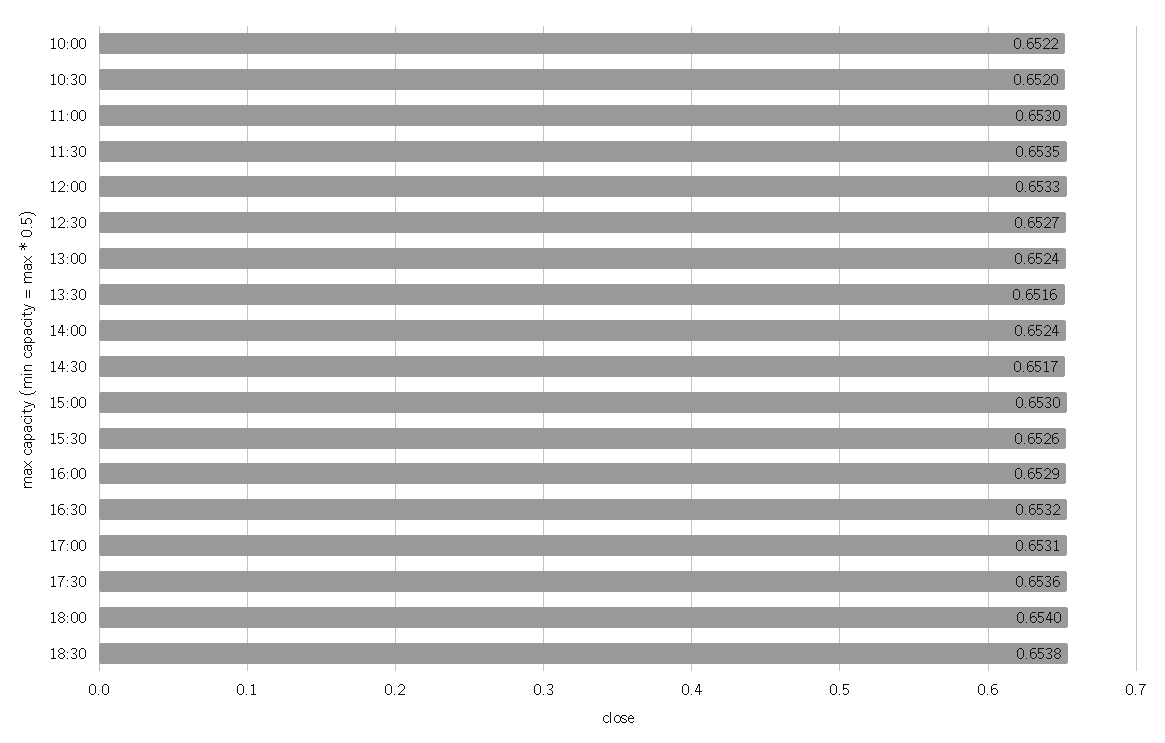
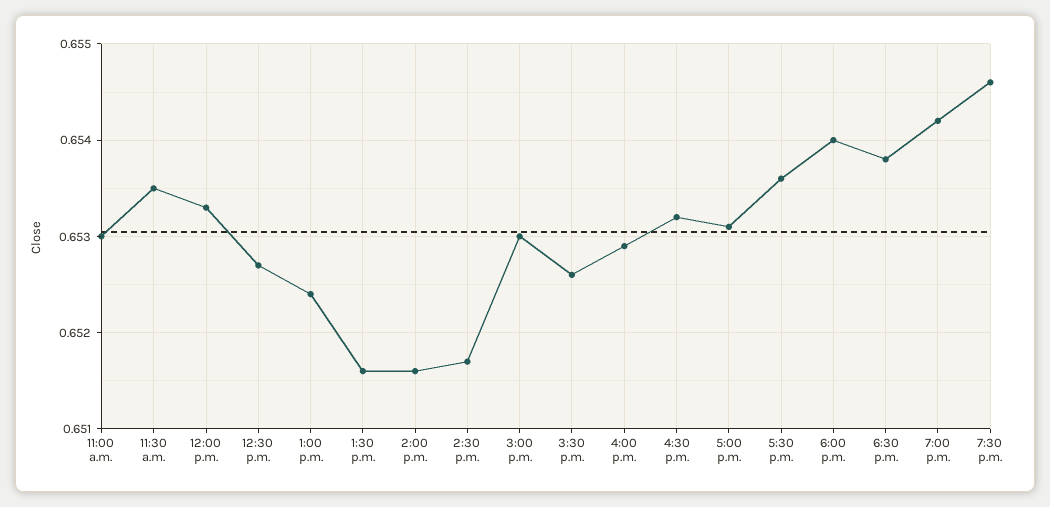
10:00: 0.6522 -> none
10:30: 0.652 -> none
14:00: 0.6524 -> 0.6516
7:00 p.m.: none -> 0.6542
7:30 p.m.: none -> 0.6546

